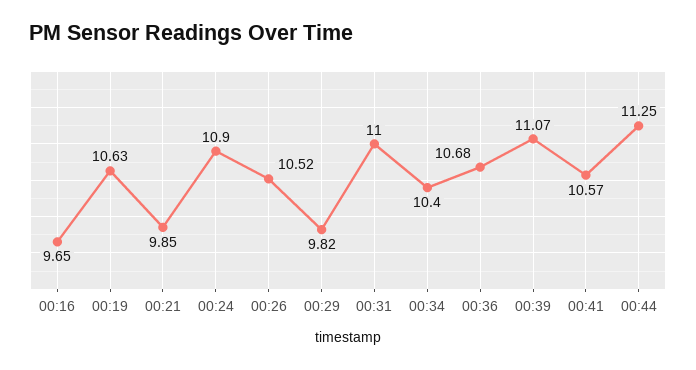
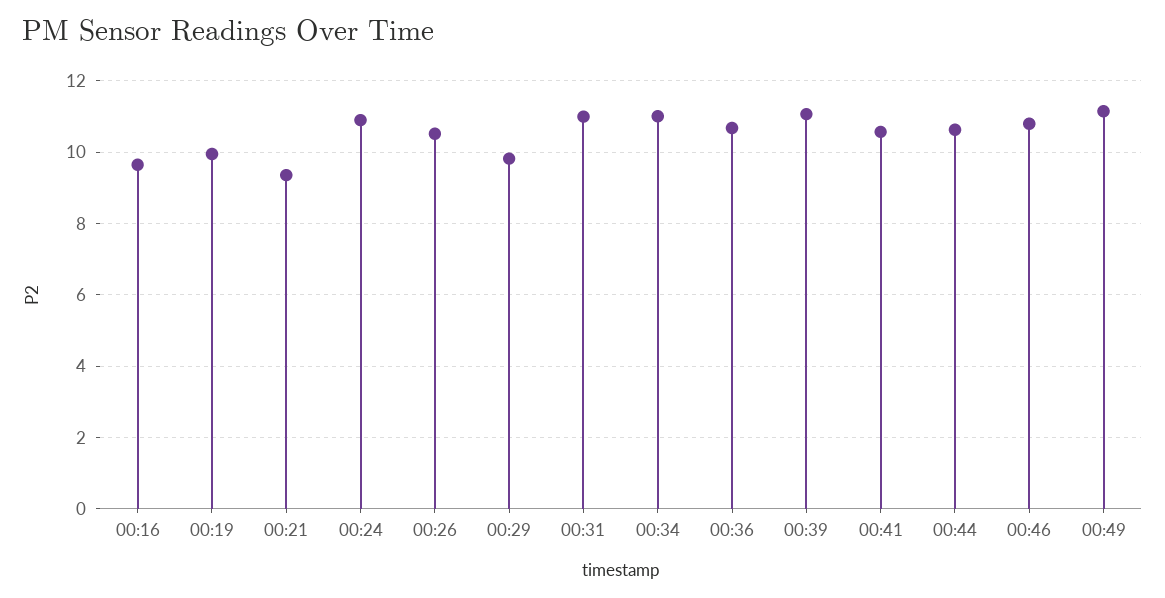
00:19: 10.63 -> 10
00:21: 9.85 -> 9.4
00:34: 10.4 -> 11
00:44: 11.25 -> 10.6
00:46: none -> 10.8
00:49: none -> 11.2

